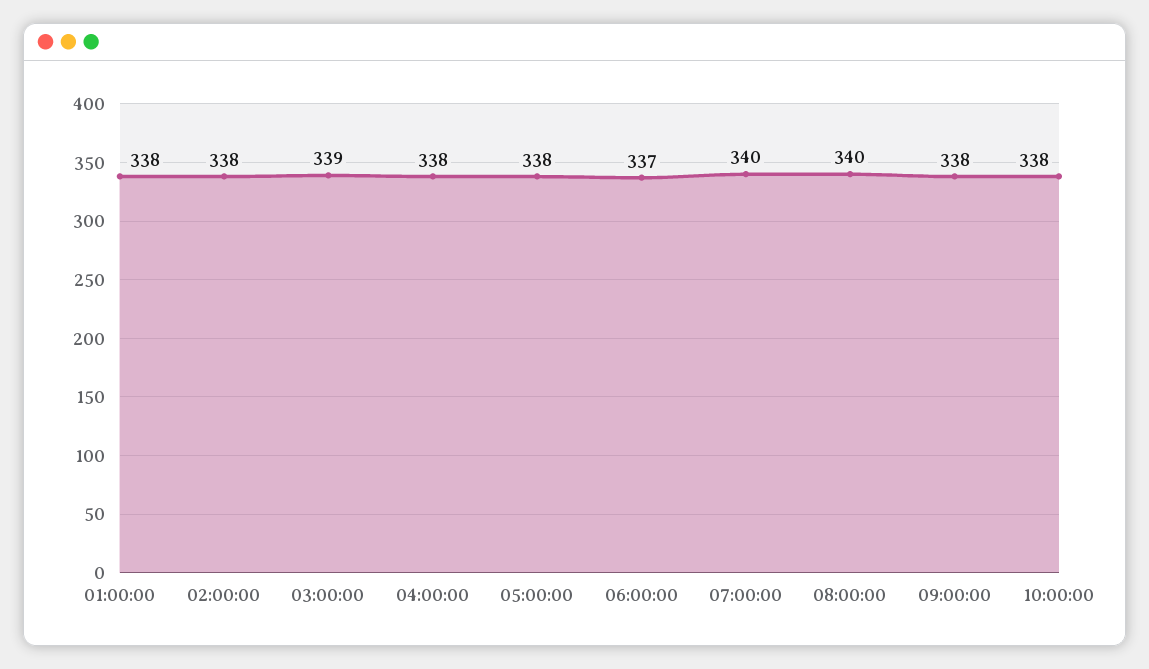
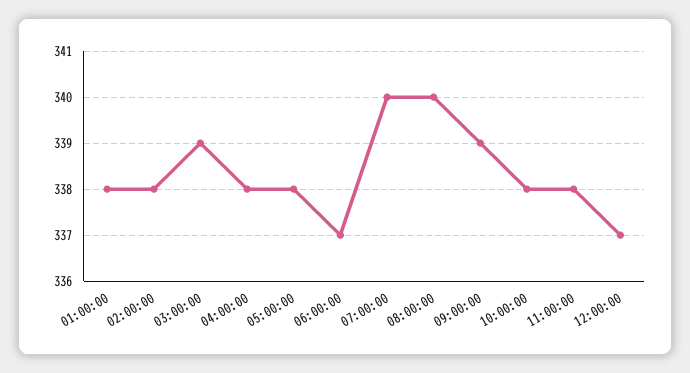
09:00:00: 338 -> 339
11:00:00: none -> 338
12:00:00: none -> 337

